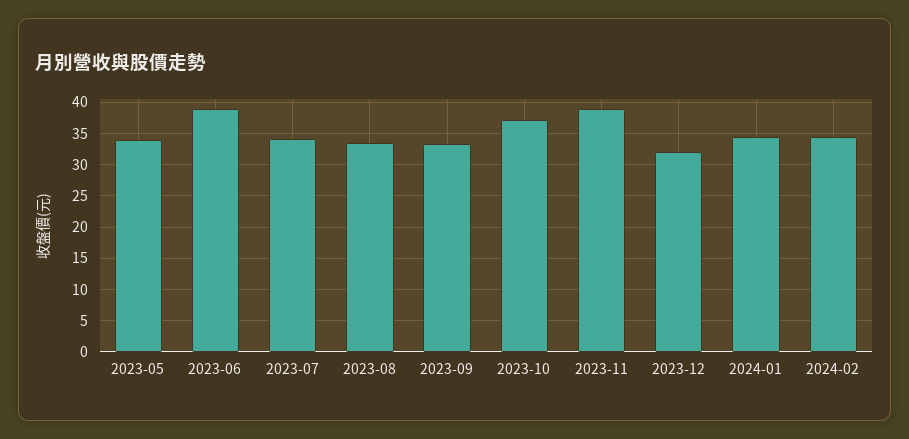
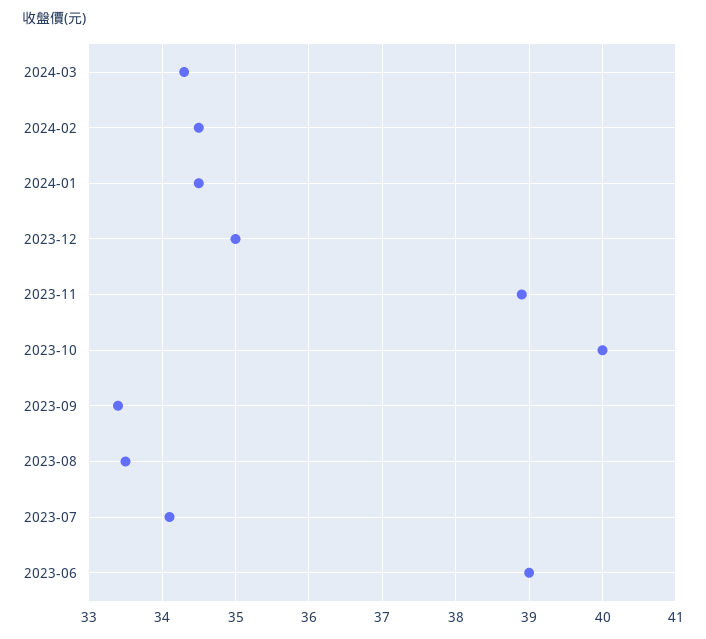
2023-05: 34 -> none
2023-10: 37 -> 40
2023-12: 32 -> 35
2024-03: none -> 34.3

